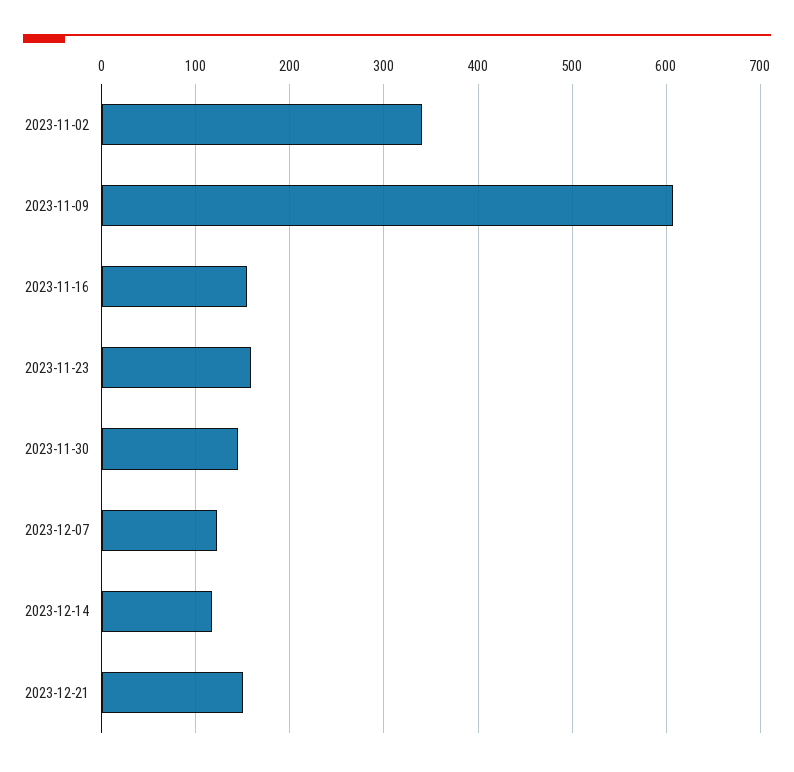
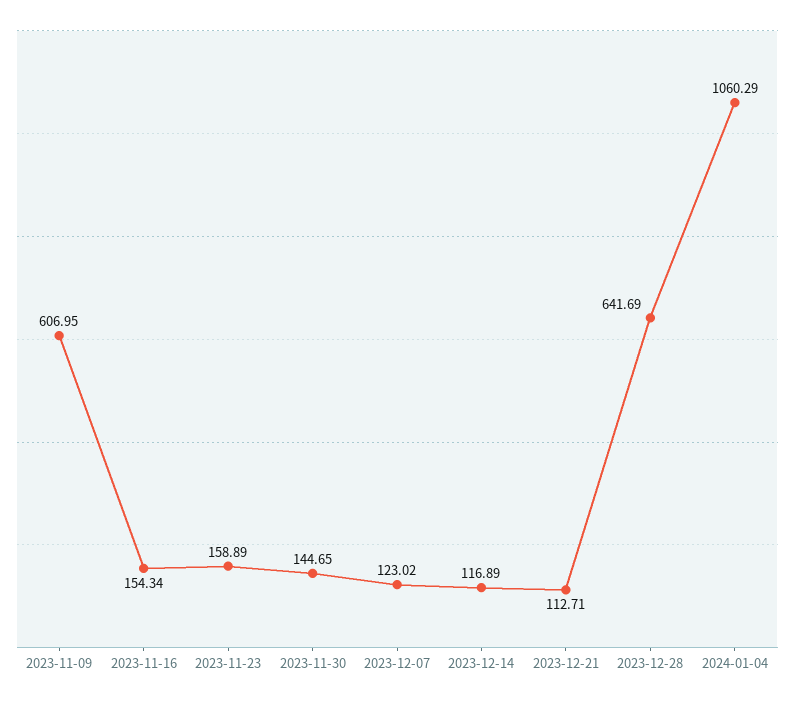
2023-11-02: 340 -> none
2023-12-21: 150 -> 112.71
2023-12-28: none -> 641.69
2024-01-04: none -> 1060.29

